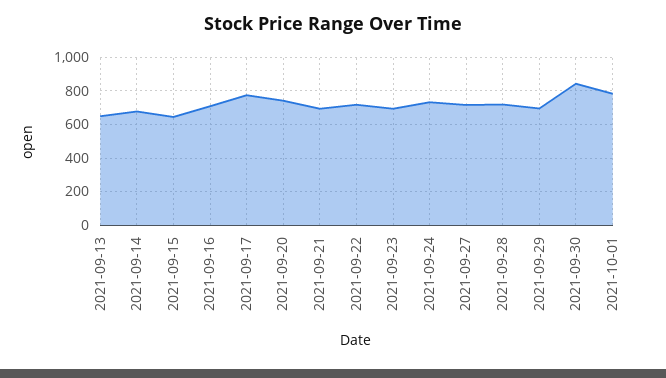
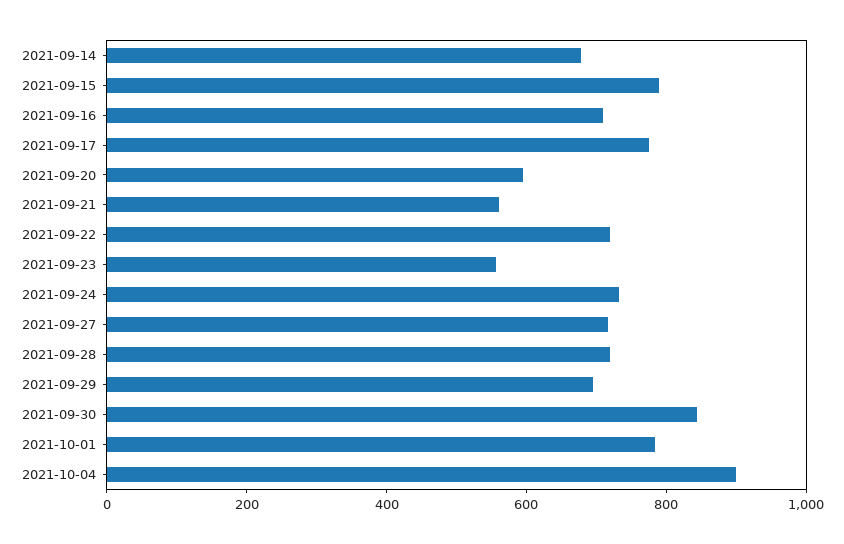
2021-09-13: 650 -> none
2021-09-15: 650 -> 800
2021-09-20: 750 -> 600
2021-09-21: 700 -> 550
2021-09-23: 700 -> 550
2021-10-04: none -> 900

